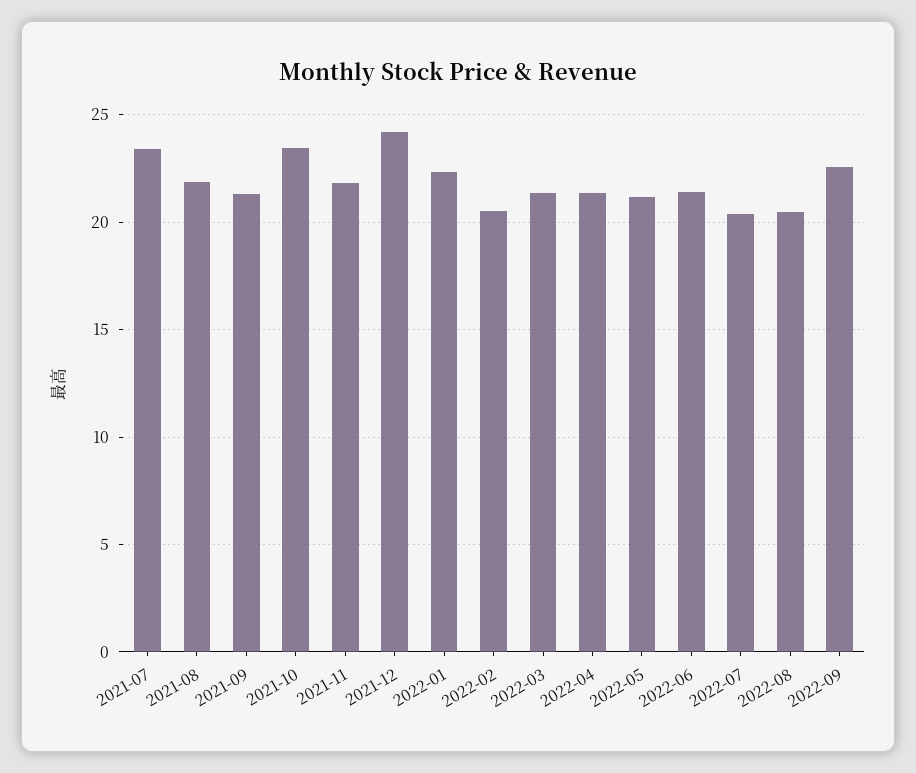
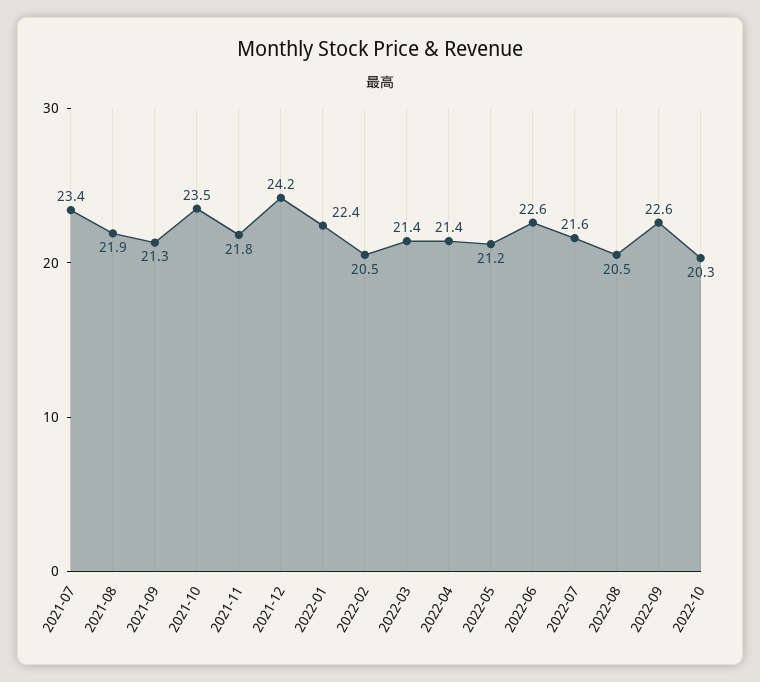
2022-06: 21.5 -> 22.6
2022-07: 20.5 -> 21.6
2022-10: none -> 20.3

